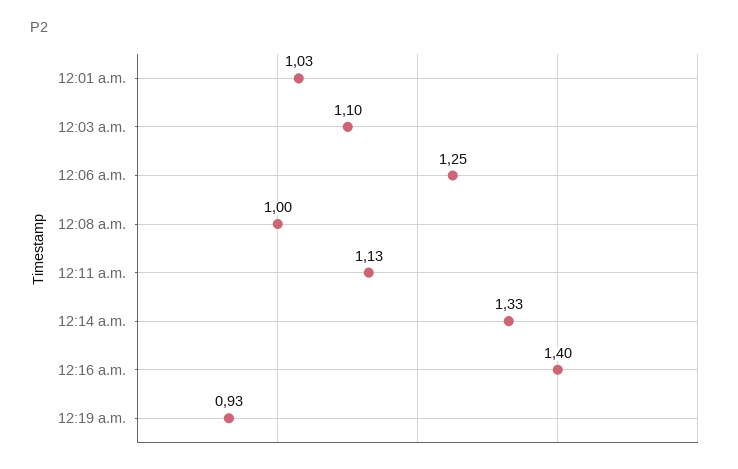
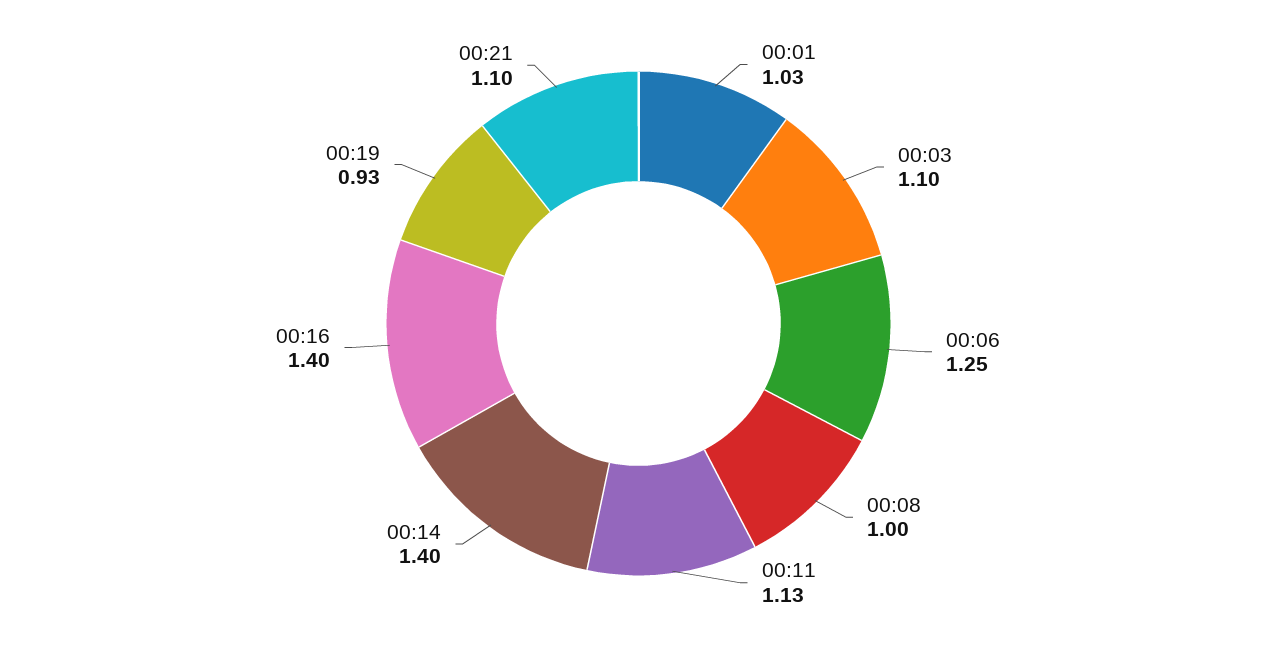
12:14 a.m.: 1.33 -> 1.4
00:21: none -> 1.1

